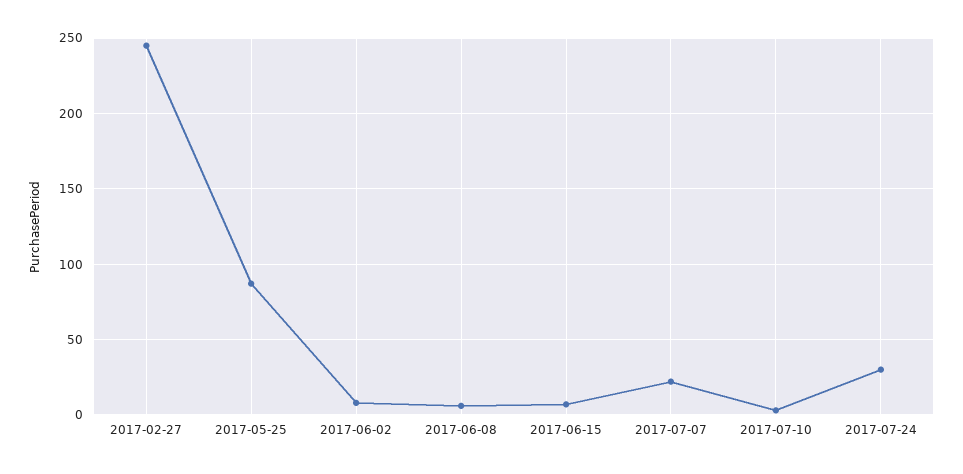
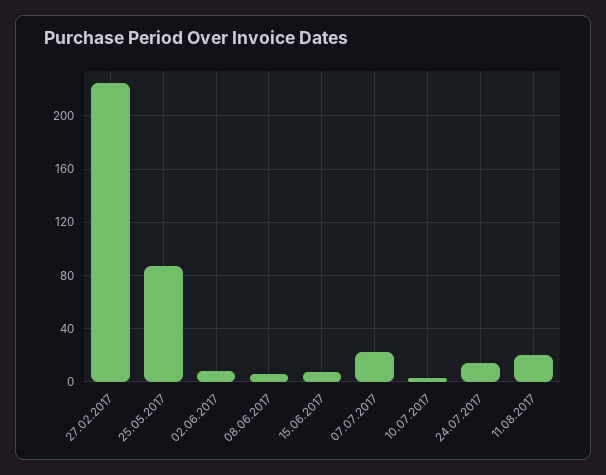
2017-02-27: 245 -> 225
2017-07-24: 30 -> 15
11.08.2017: none -> 20

